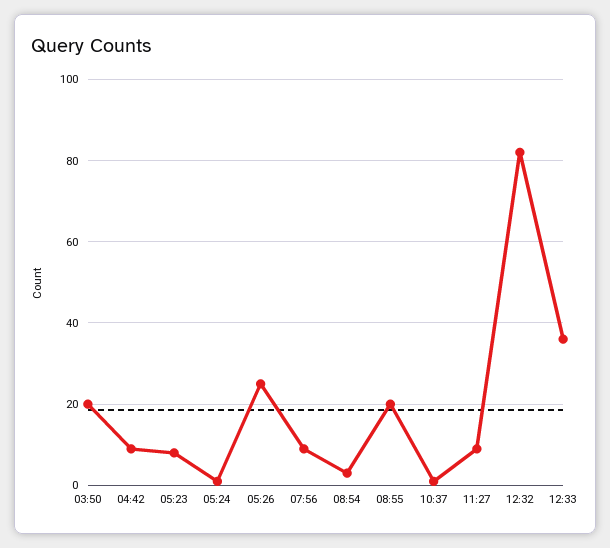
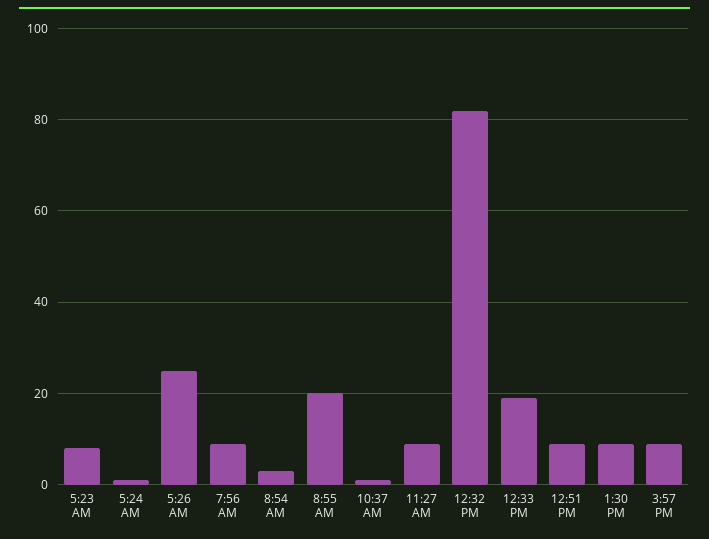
03:50: 20 -> none
04:42: 10 -> none
12:33: 35 -> 20
12:51 PM: none -> 10
1:30 PM: none -> 10
3:57 PM: none -> 10

